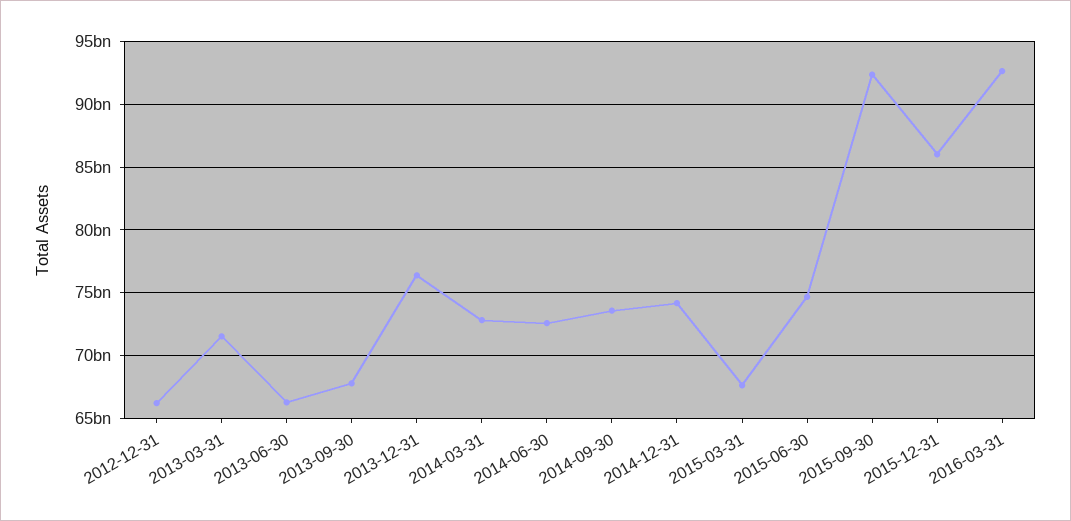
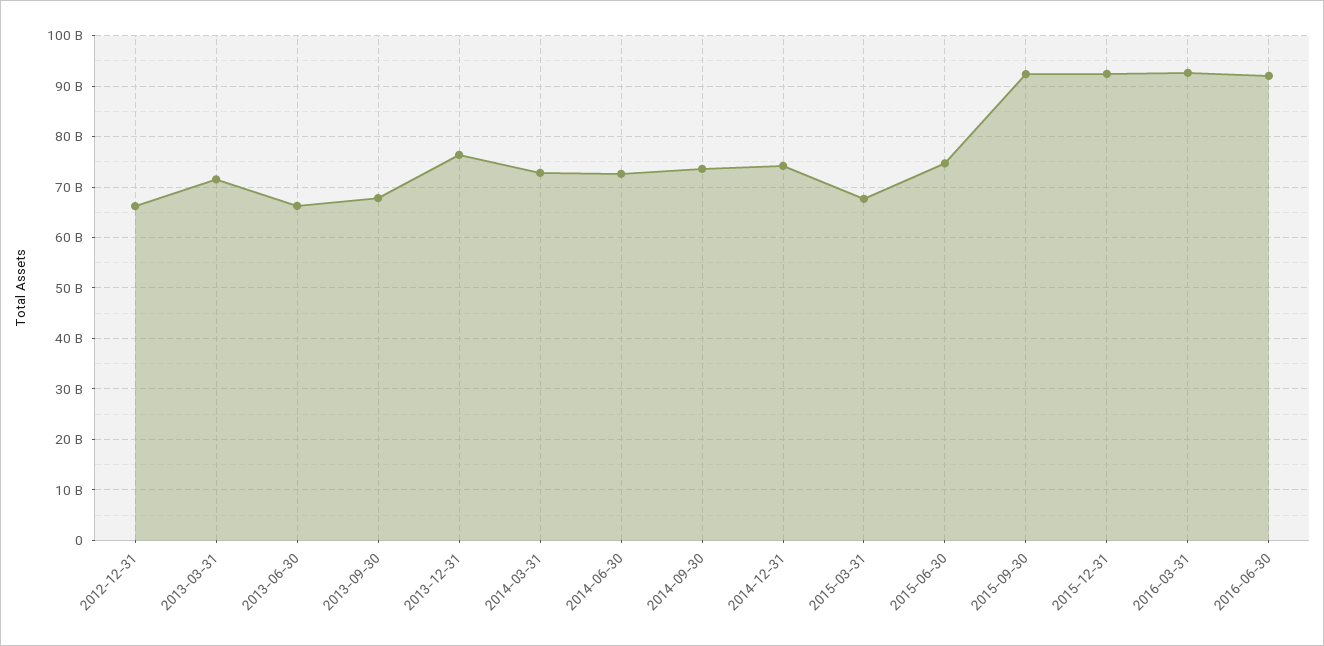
2015-12-31: 86000000000 -> 92000000000
2016-06-30: none -> 92000000000

